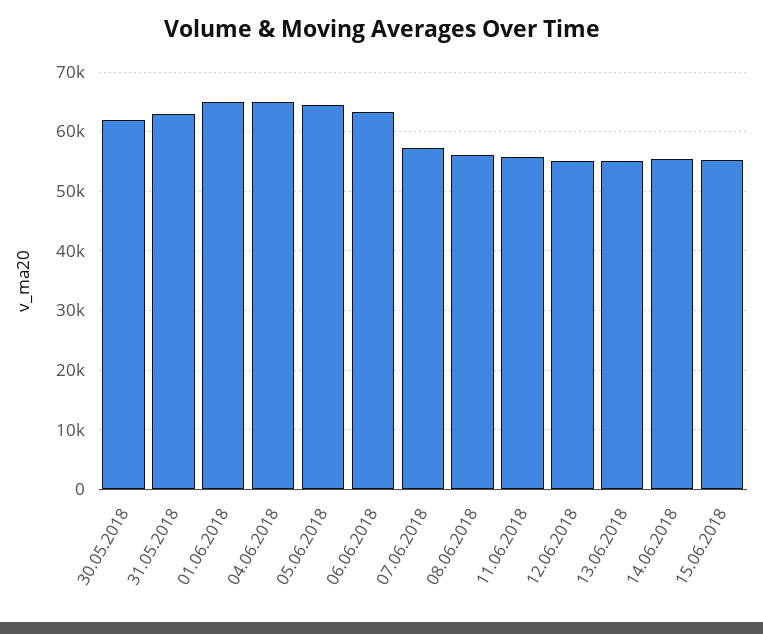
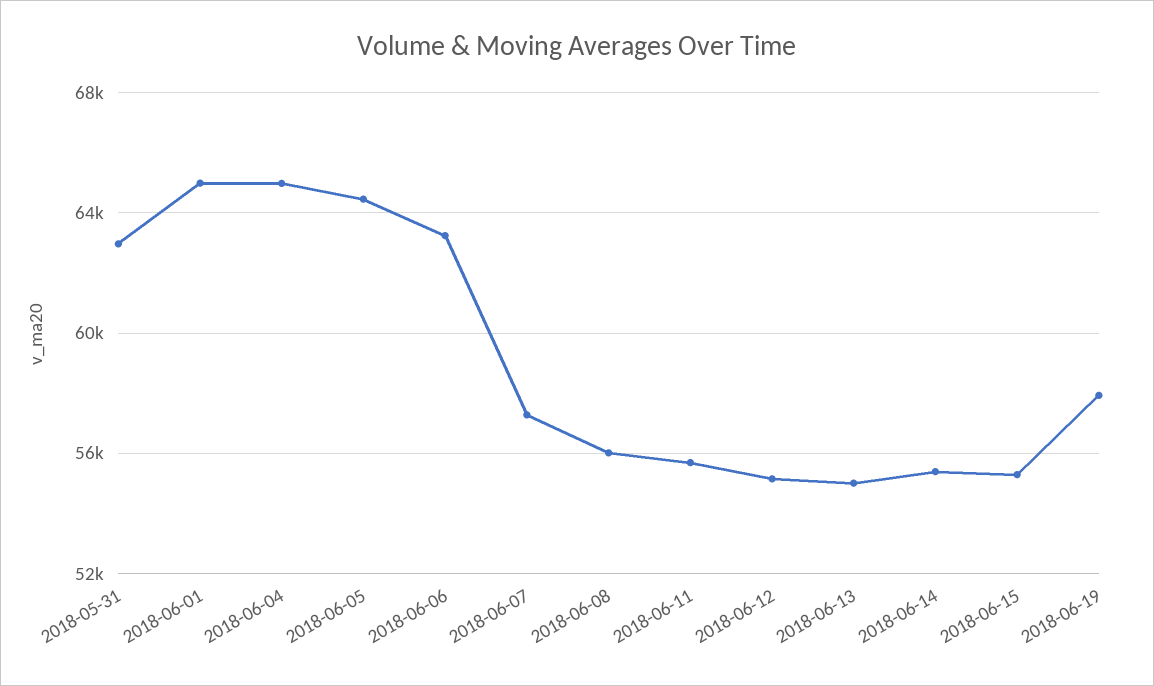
30.05.2018: 62000 -> none
2018-06-19: none -> 58000

